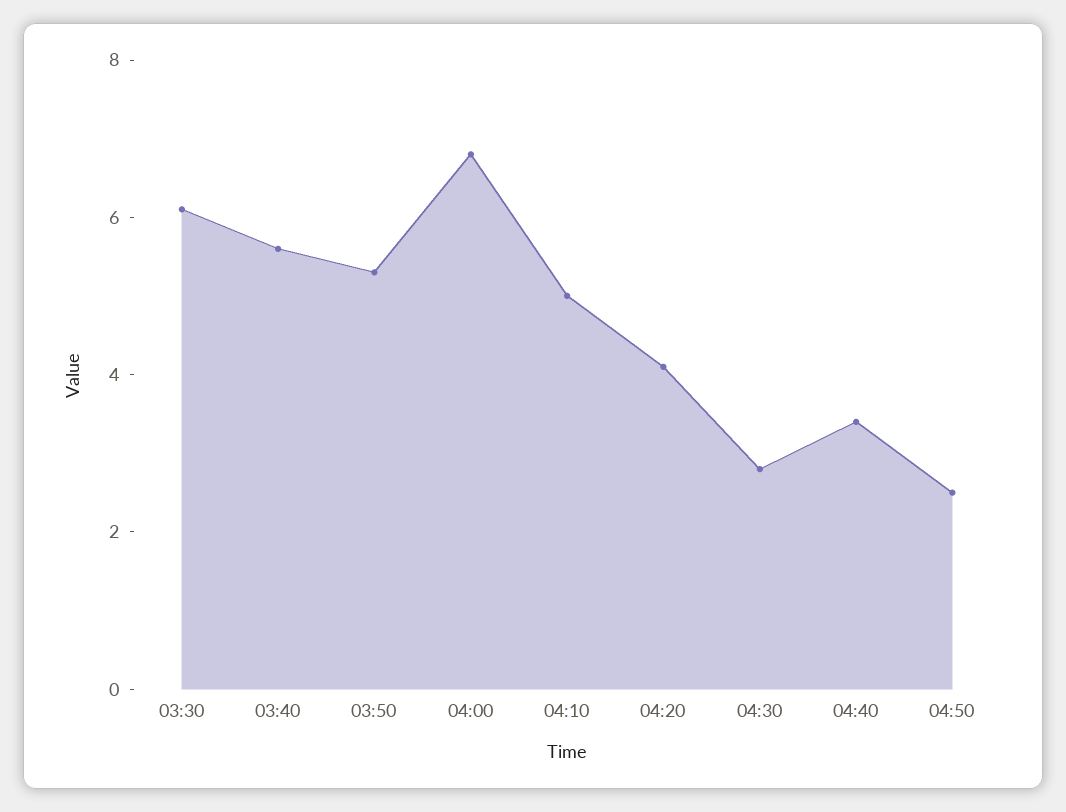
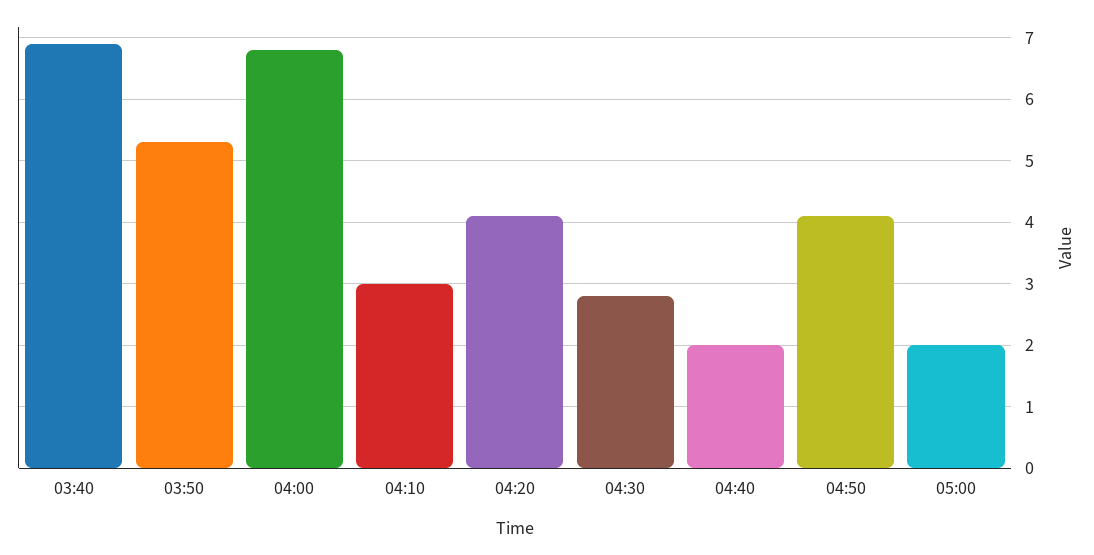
03:30: 6 -> none
03:40: 5.5 -> 6.9
04:10: 5 -> 3
04:40: 3.5 -> 2
04:50: 2.5 -> 4.1
05:00: none -> 2

